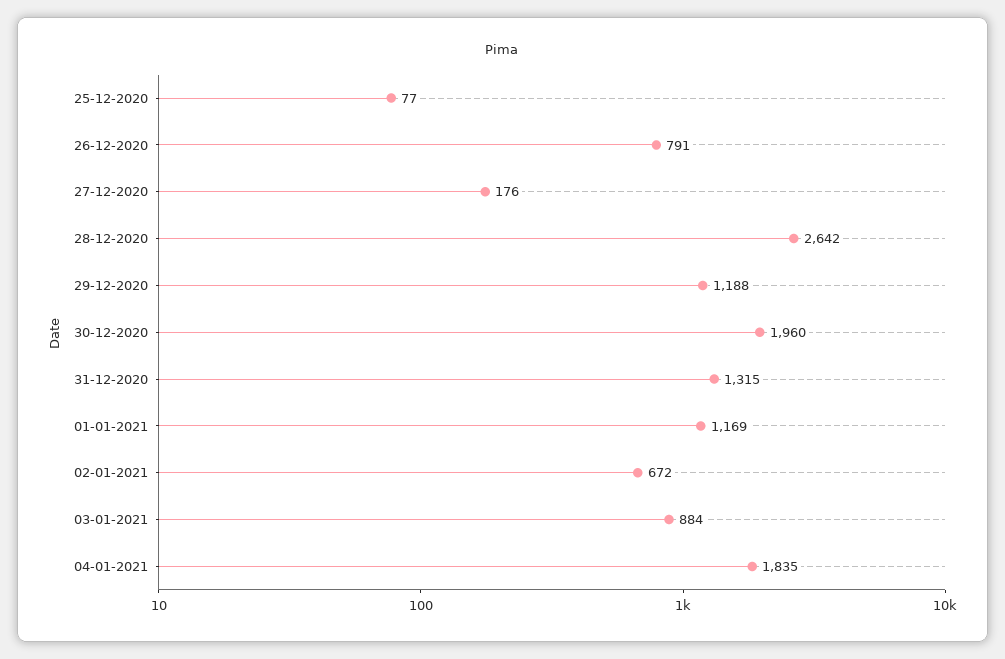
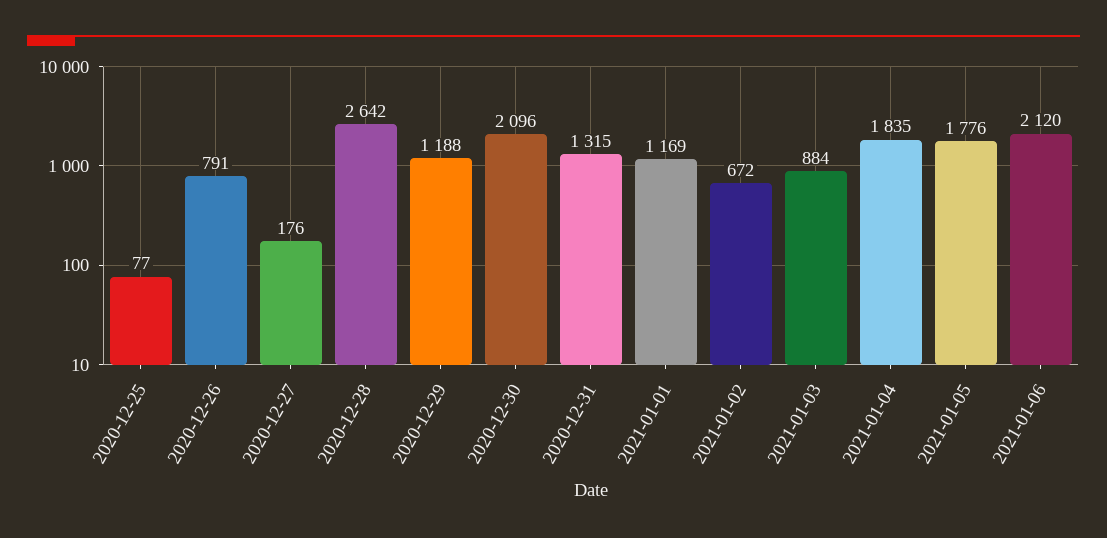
30-12-2020: 1960 -> 2096
2021-01-05: none -> 1776
2021-01-06: none -> 2120

